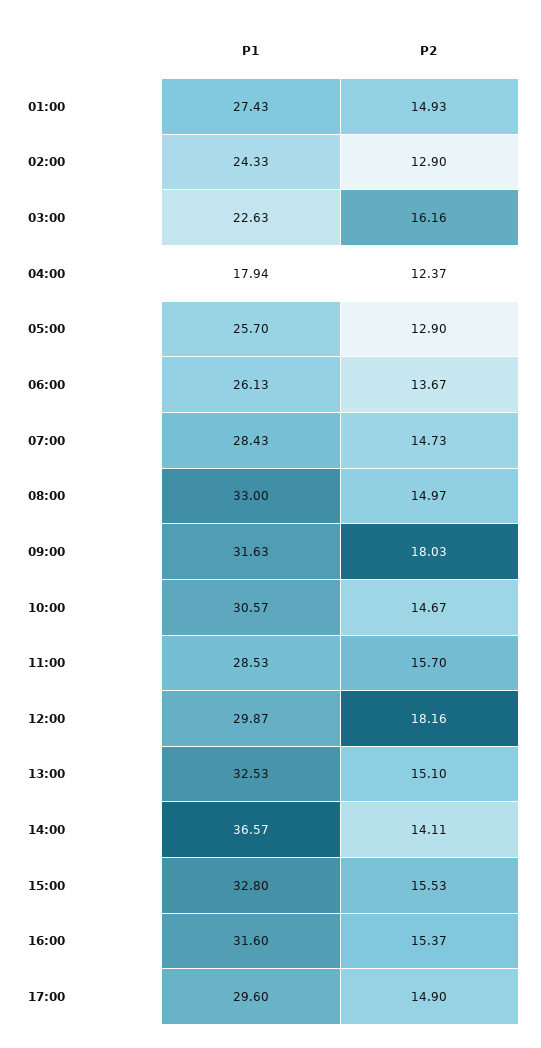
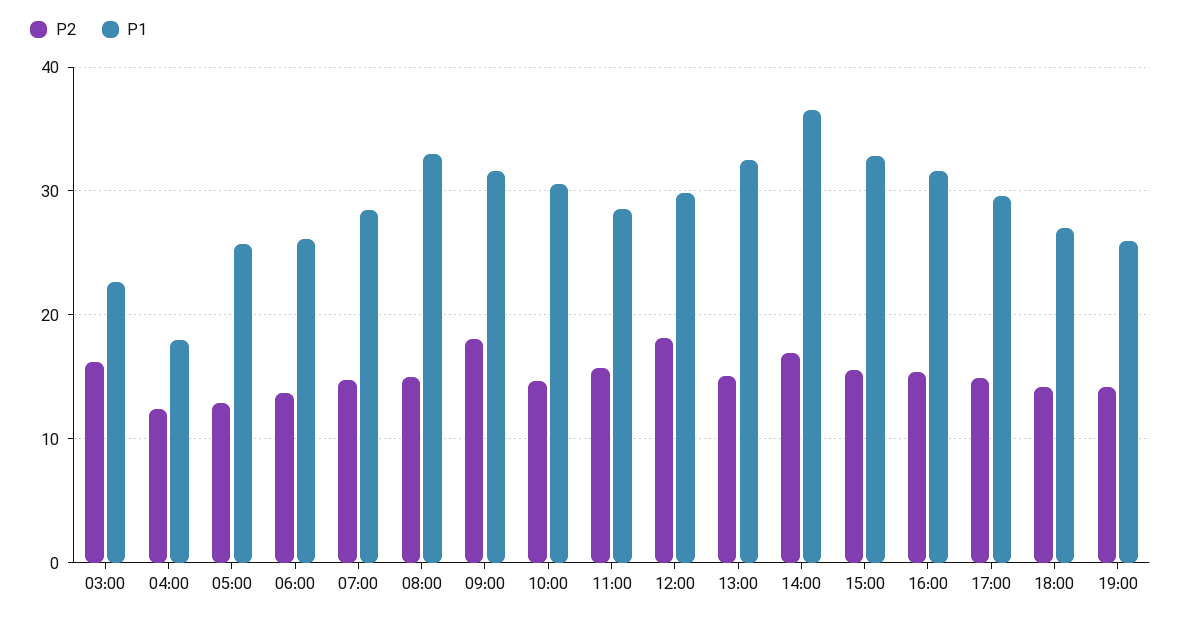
P1, 01:00: 27.43 -> none
P2, 01:00: 14.93 -> none
P1, 02:00: 24.33 -> none
P2, 02:00: 12.9 -> none
P2, 14:00: 14.11 -> 17
P2, 18:00: none -> 14
P1, 18:00: none -> 27
P2, 19:00: none -> 14
P1, 19:00: none -> 26

